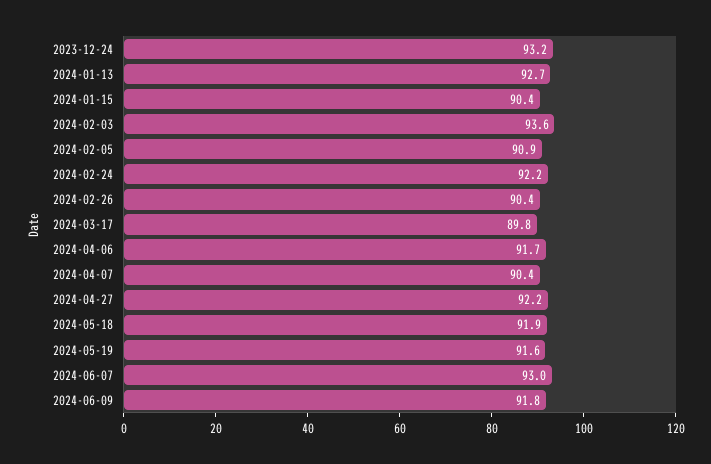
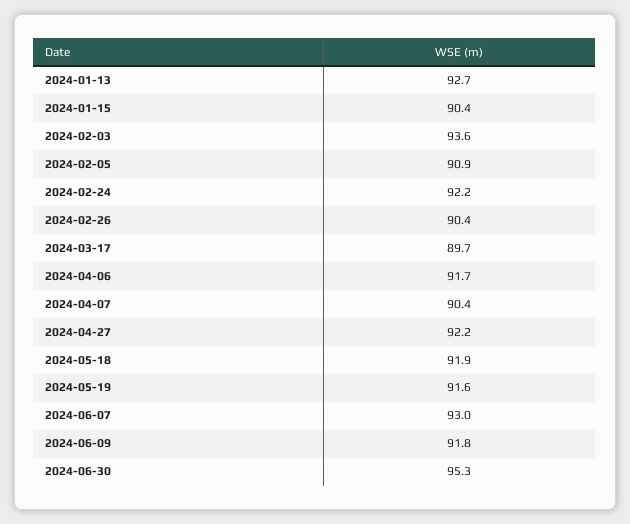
2023-12-24: 93.2 -> none
2024-03-17: 89.8 -> 89.7
2024-06-30: none -> 95.3

